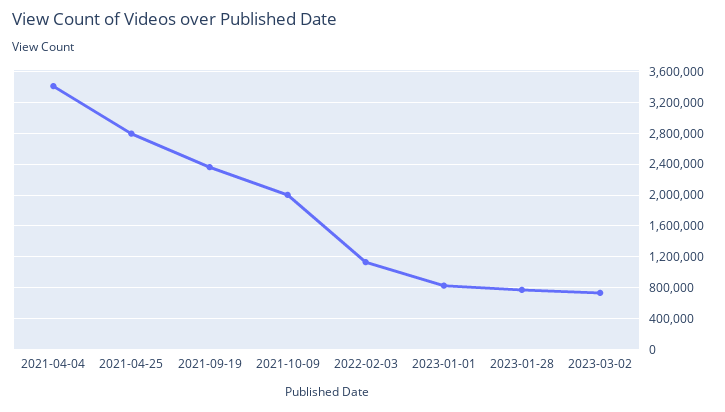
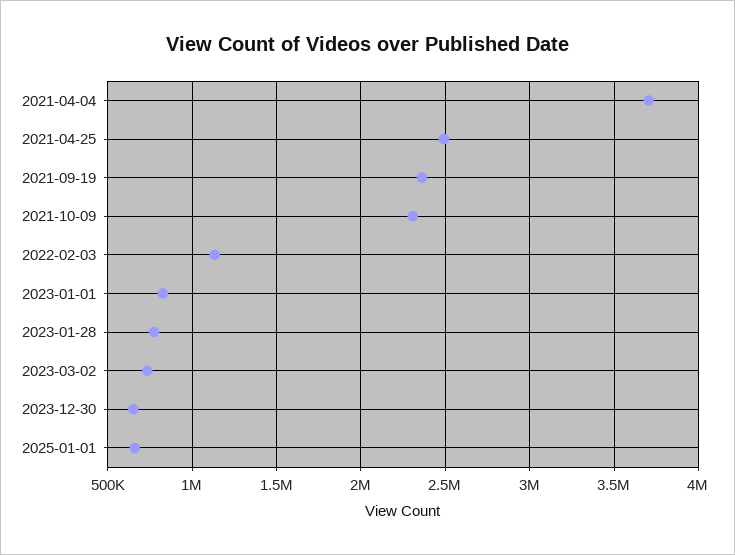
2021-04-04: 3400000 -> 3700000
2021-04-25: 2800000 -> 2500000
2021-10-09: 2000000 -> 2300000
2023-12-30: none -> 650000
2025-01-01: none -> 650000

